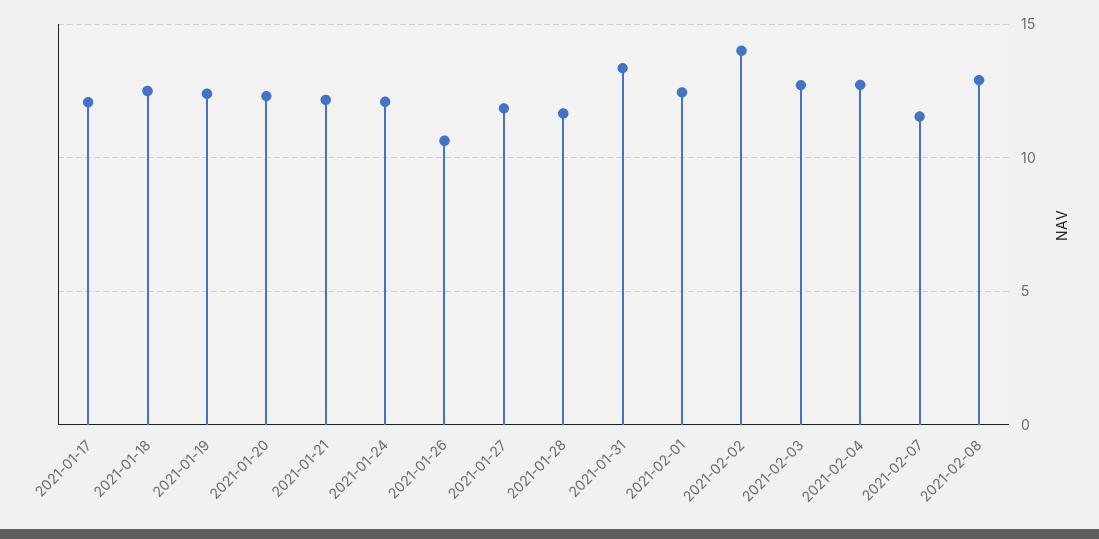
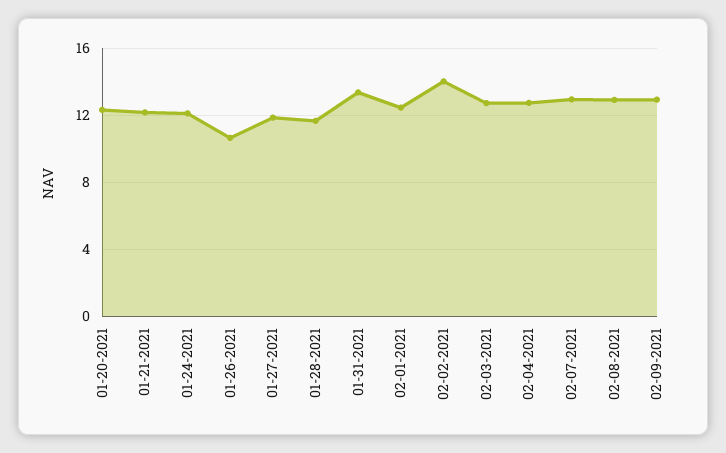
2021-01-17: 12 -> none
2021-01-18: 12.5 -> none
2021-01-19: 12.5 -> none
2021-02-07: 11.5 -> 13
02-09-2021: none -> 13

